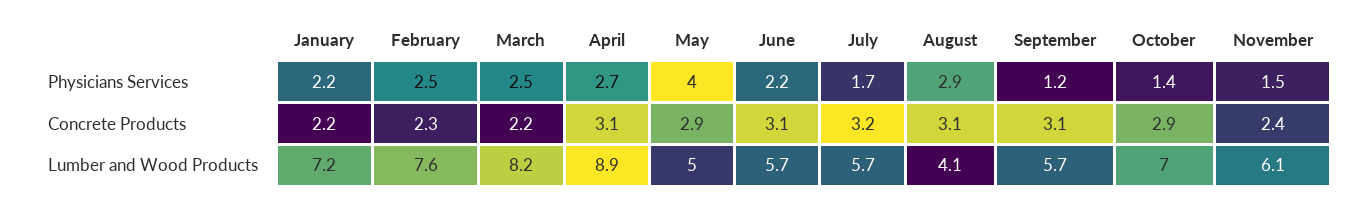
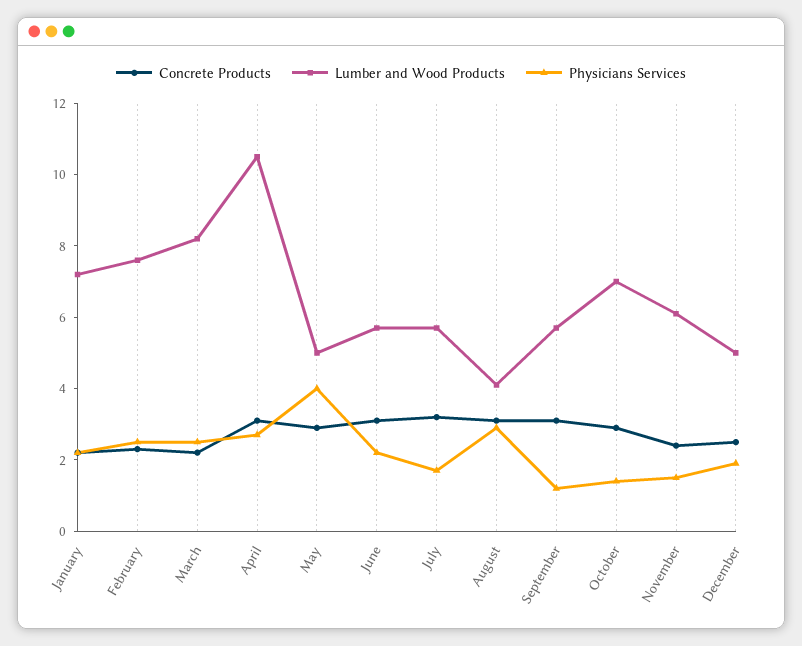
Lumber and Wood Products, April: 8.9 -> 10.5
Concrete Products, December: none -> 2.5
Lumber and Wood Products, December: none -> 5
Physicians Services, December: none -> 2

